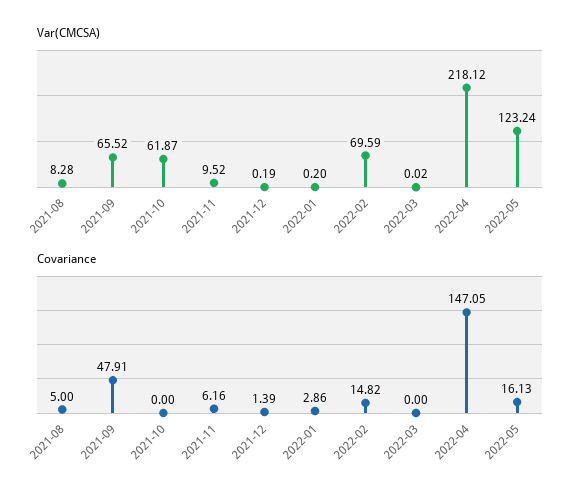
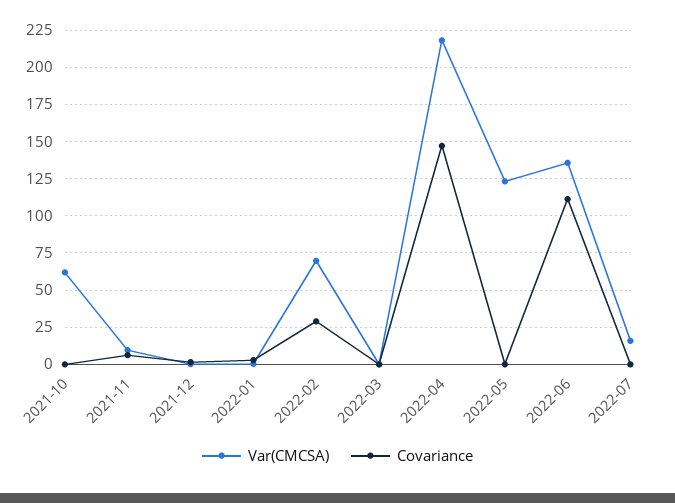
Var(CMCSA), 2021-08: 8.28 -> none
Var(CMCSA), 2021-09: 65.52 -> none
Covariance, 2021-08: 5 -> none
Covariance, 2021-09: 47.91 -> none
Covariance, 2022-02: 14.82 -> 30
Covariance, 2022-05: 16.13 -> 0
Var(CMCSA), 2022-06: none -> 135
Covariance, 2022-06: none -> 110
Var(CMCSA), 2022-07: none -> 15
Covariance, 2022-07: none -> 0

